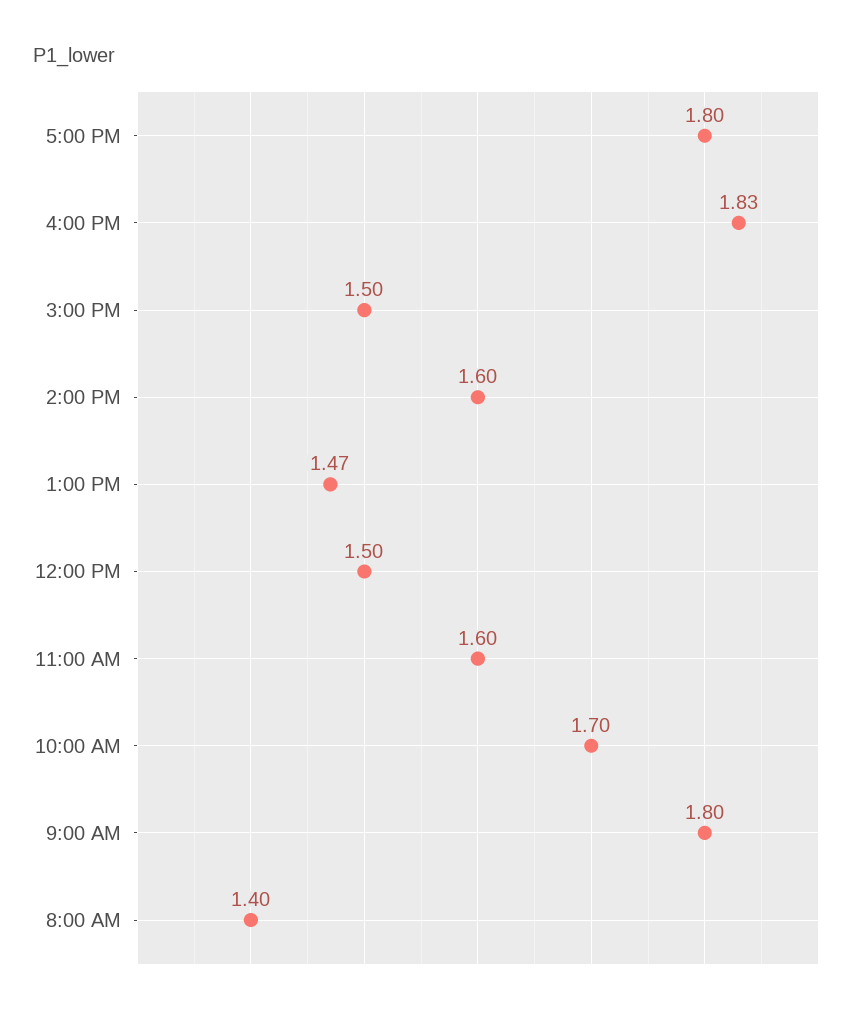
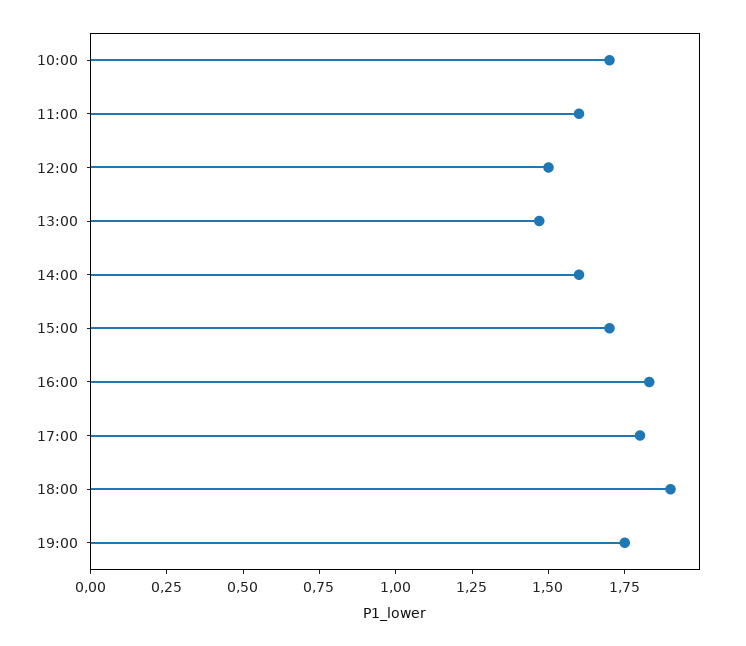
3:00 PM: 1.5 -> 1.7
9:00 AM: 1.8 -> none
8:00 AM: 1.4 -> none
18:00: none -> 1.9
19:00: none -> 1.75

